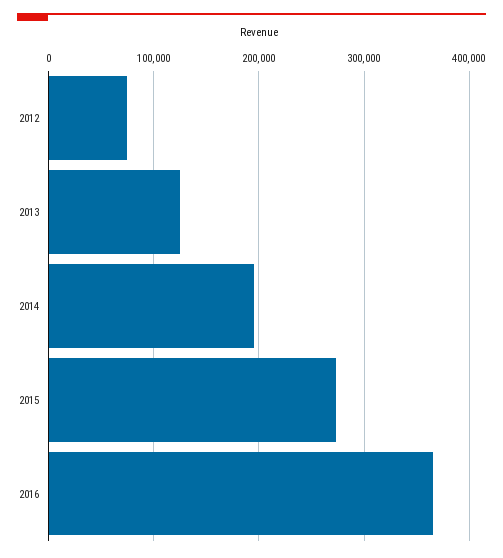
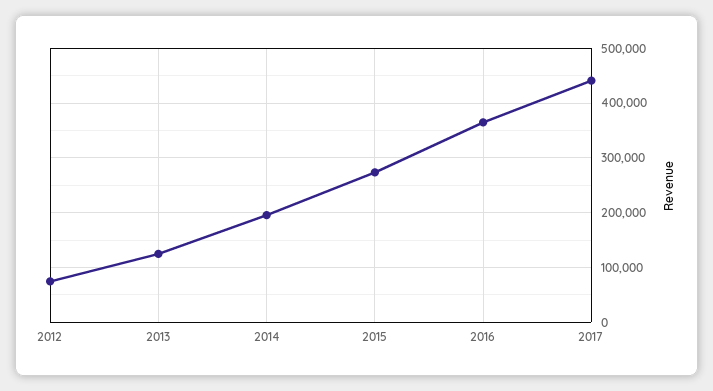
2017: none -> 440000

